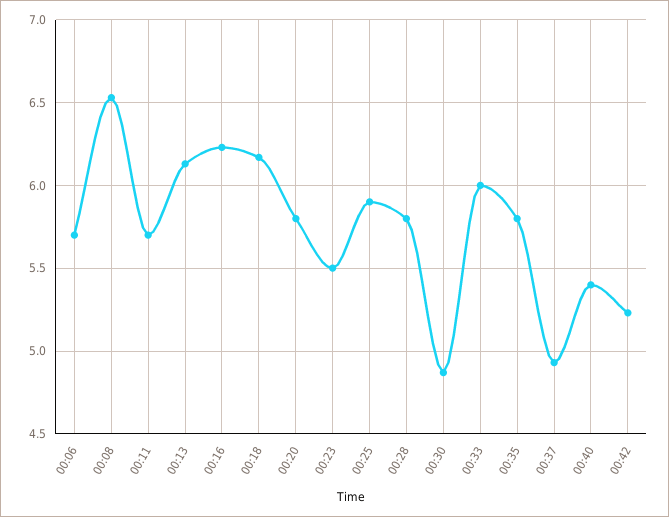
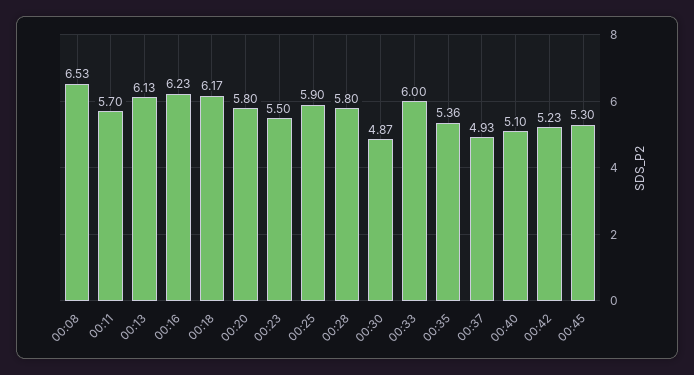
00:06: 5.7 -> none
00:35: 5.8 -> 5.36
00:40: 5.4 -> 5.1
00:45: none -> 5.3

